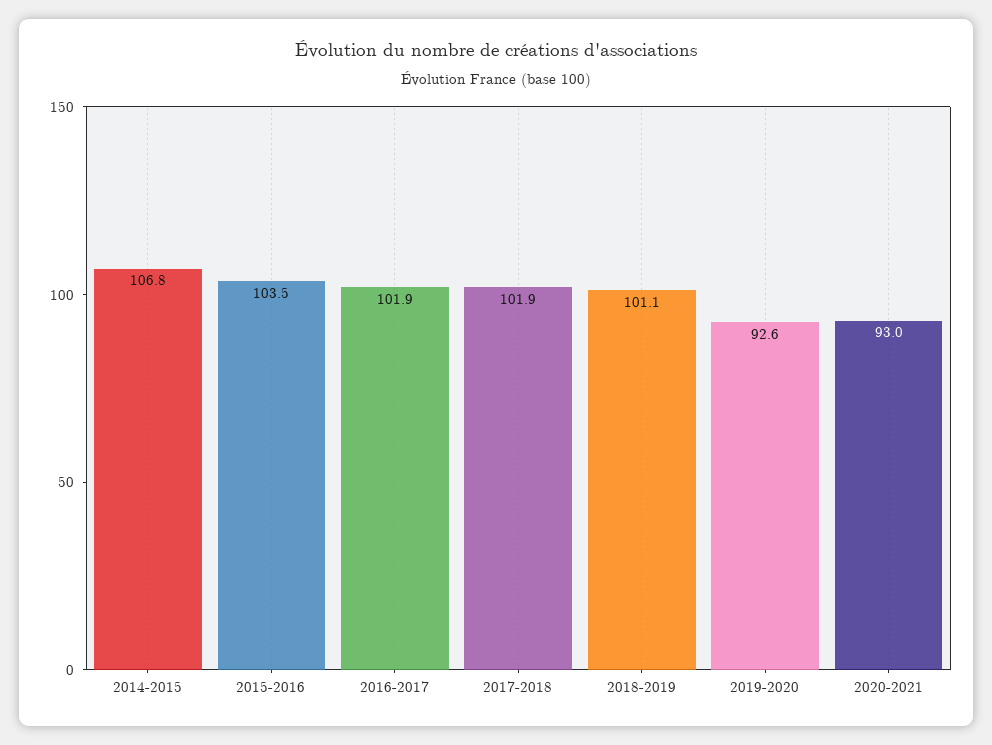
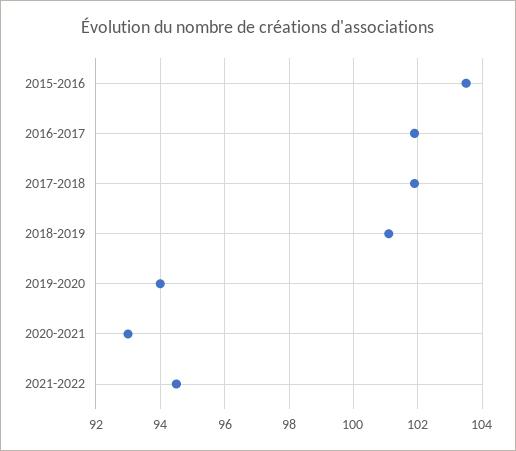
2014-2015: 106.8 -> none
2019-2020: 92.6 -> 94
2021-2022: none -> 94.5

